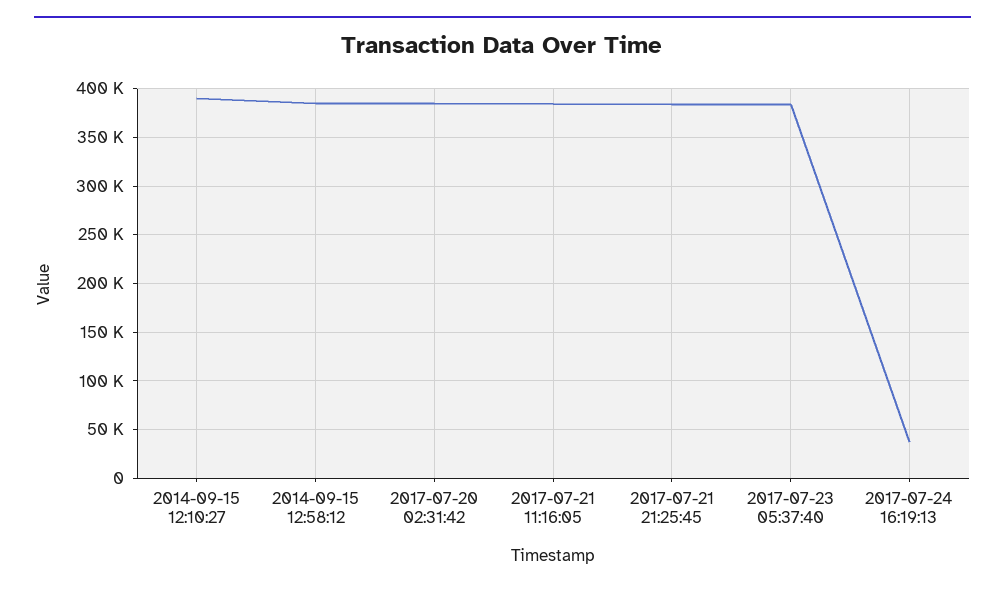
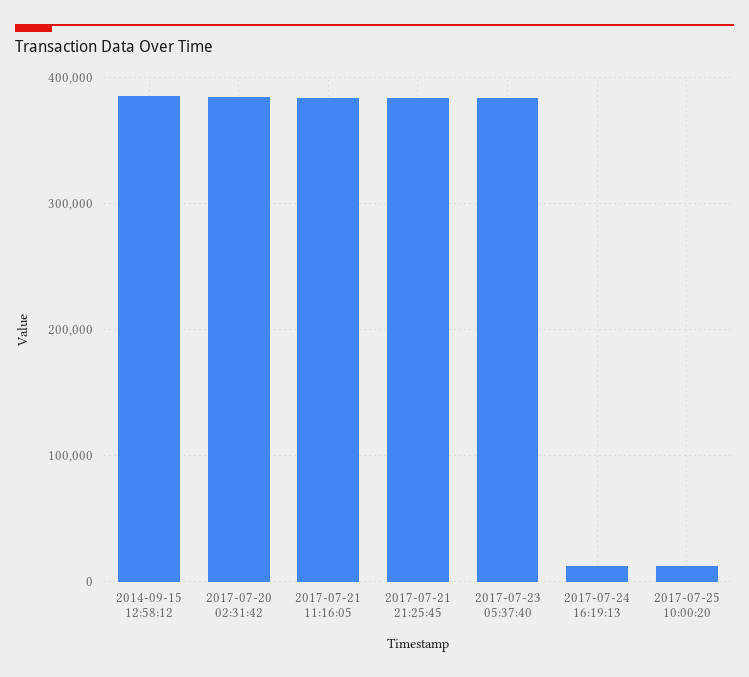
2014-09-15 12:10:27: 390000 -> none
2017-07-24 16:19:13: 40000 -> 10000
2017-07-25 10:00:20: none -> 10000

